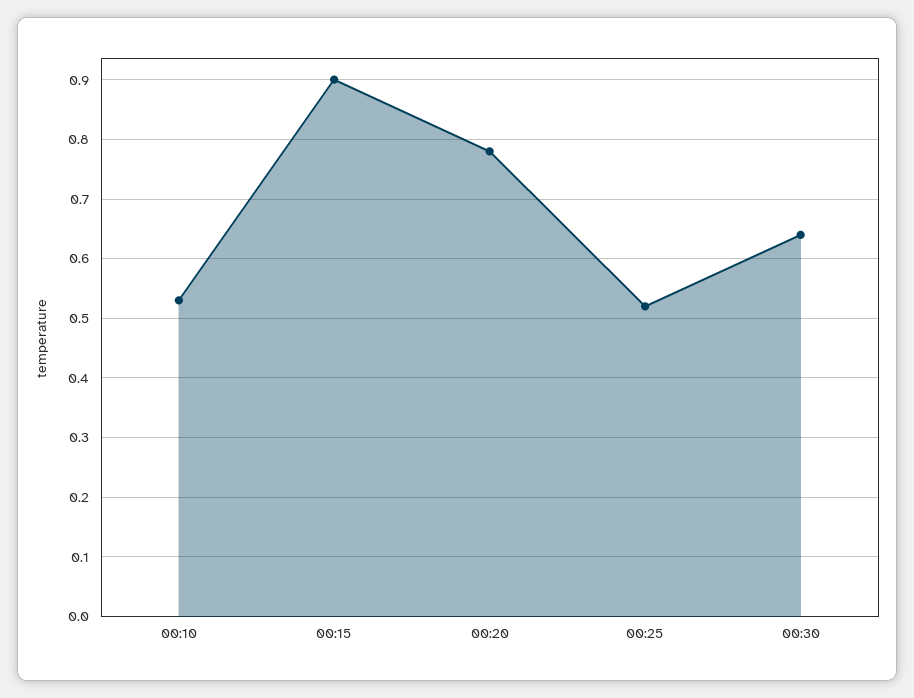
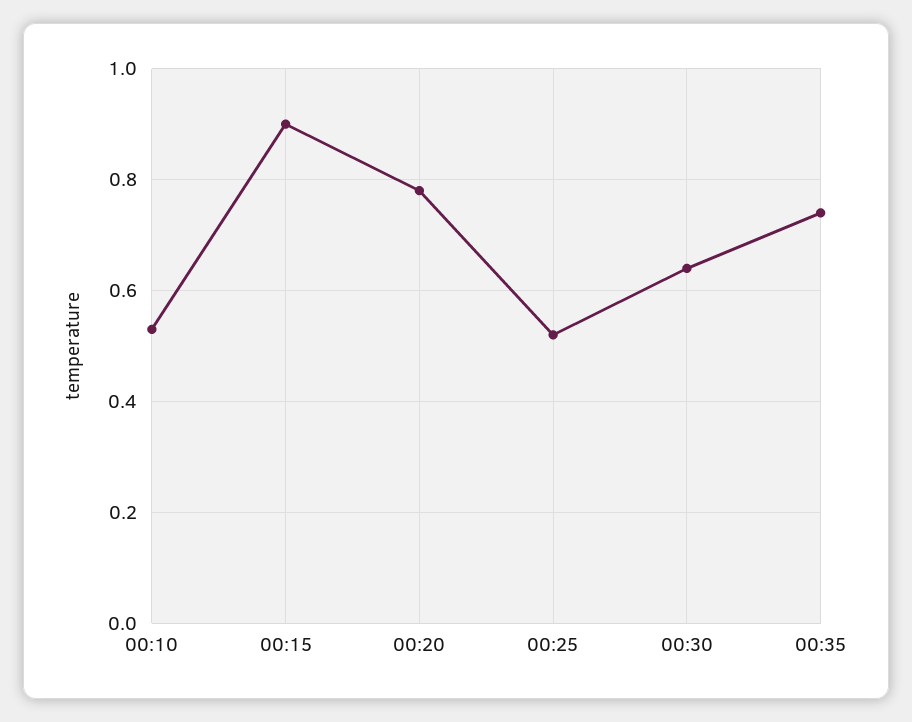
00:35: none -> 0.75

